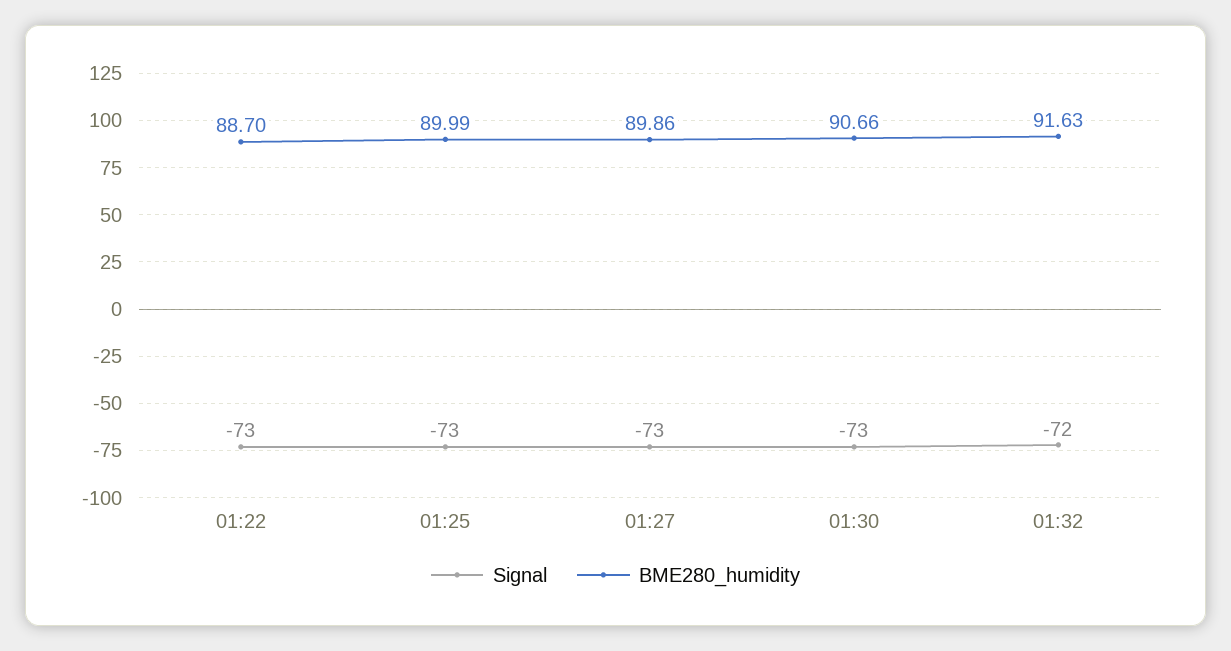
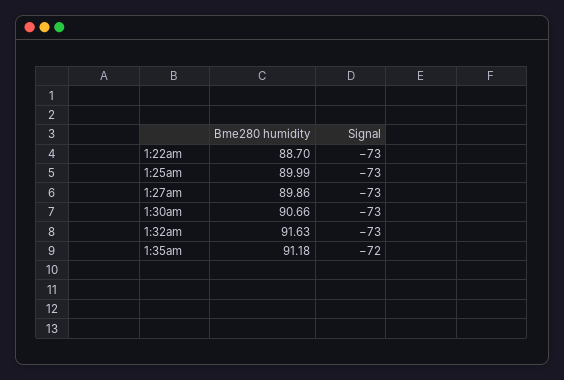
Signal, 01:32: -72 -> -73
BME280_humidity, 1:35am: none -> 91.18
Signal, 1:35am: none -> -72

